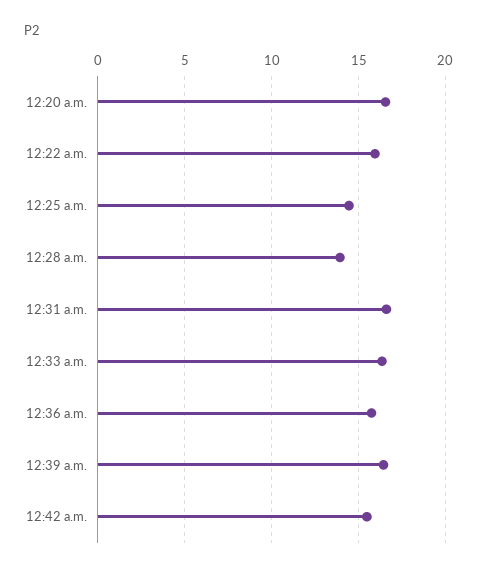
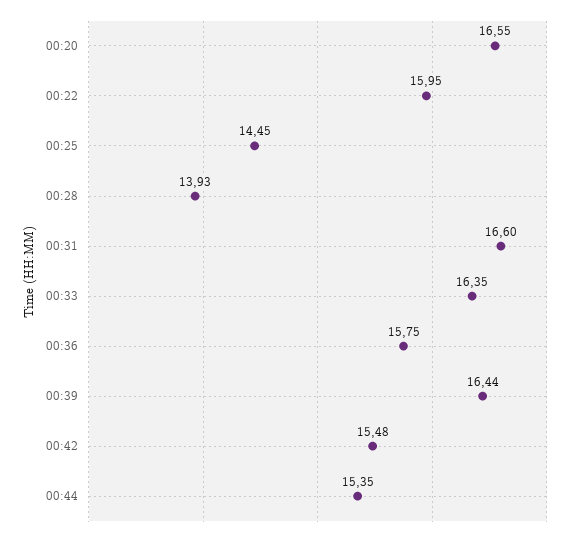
00:44: none -> 15.35

